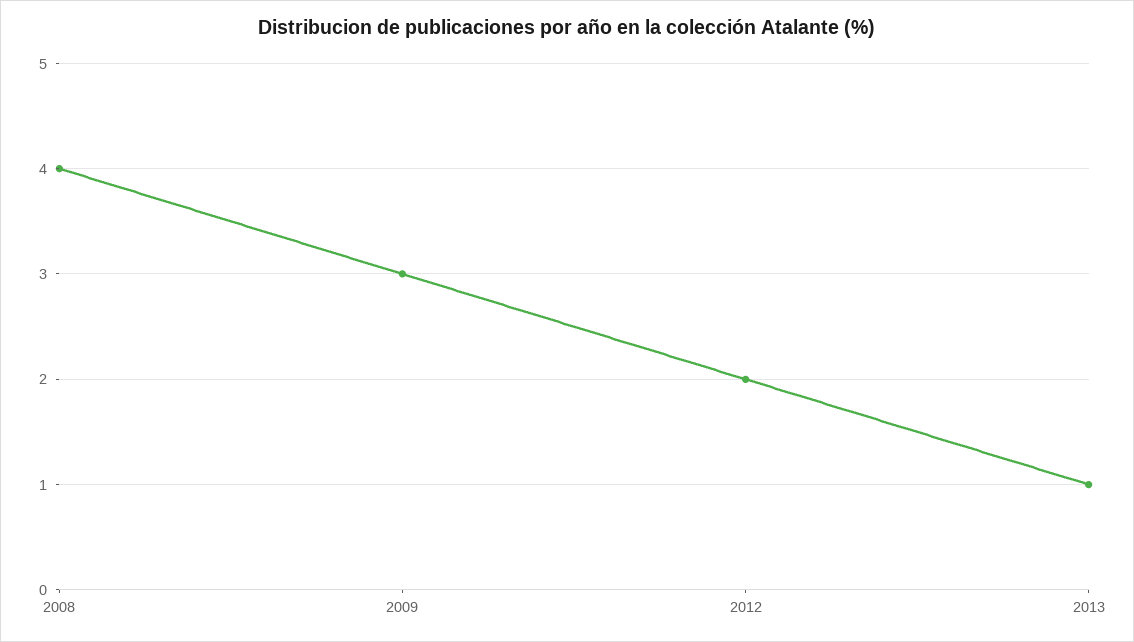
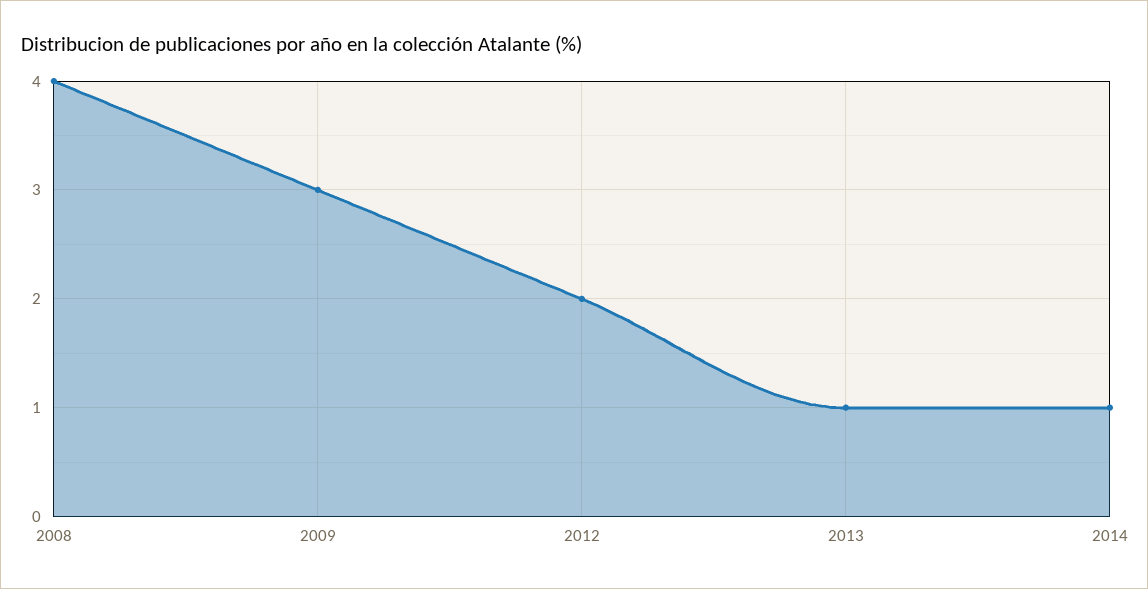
2014: none -> 1

